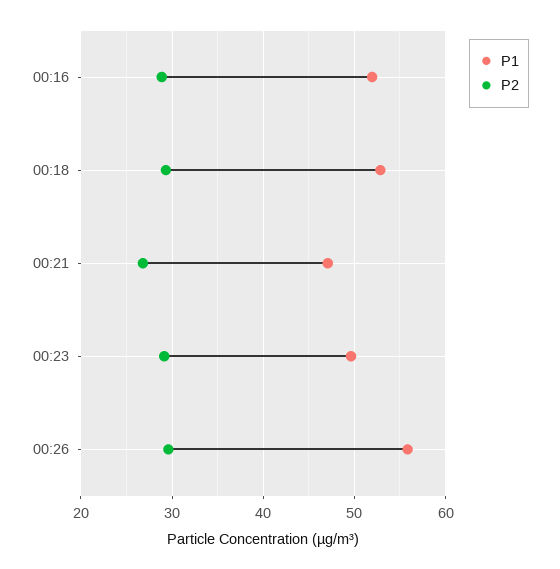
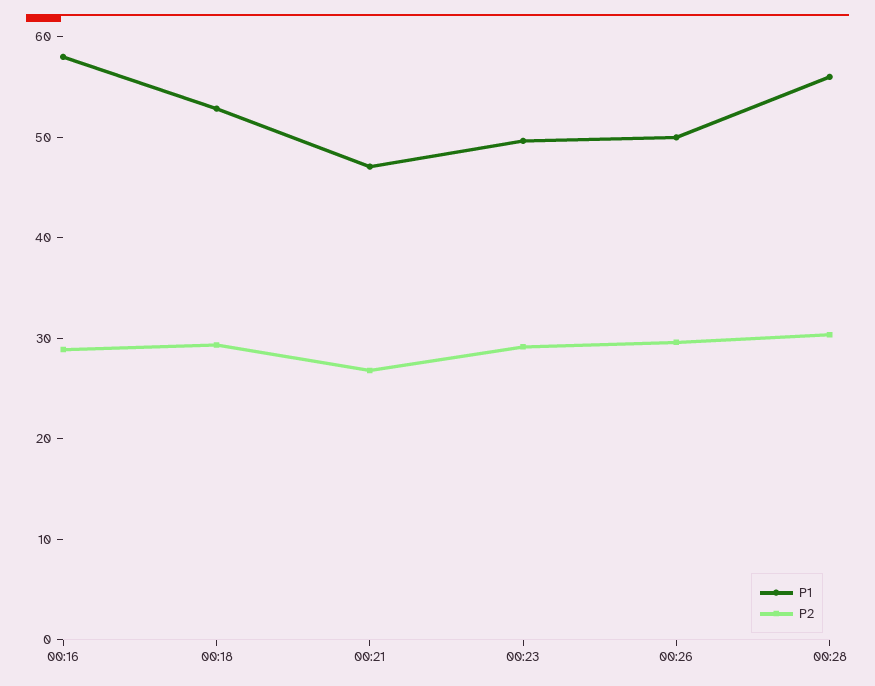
P1, 00:16: 52 -> 58
P1, 00:26: 56 -> 50
P1, 00:28: none -> 56
P2, 00:28: none -> 30

